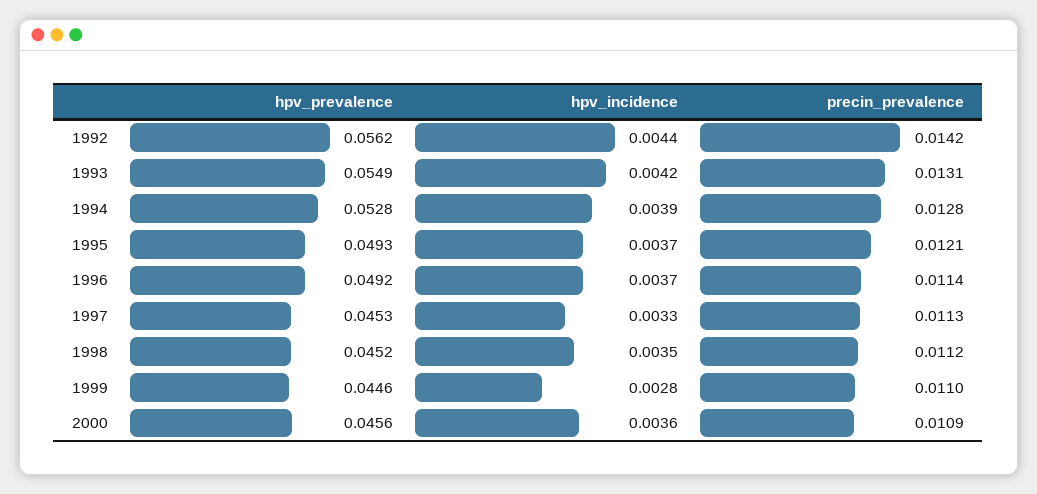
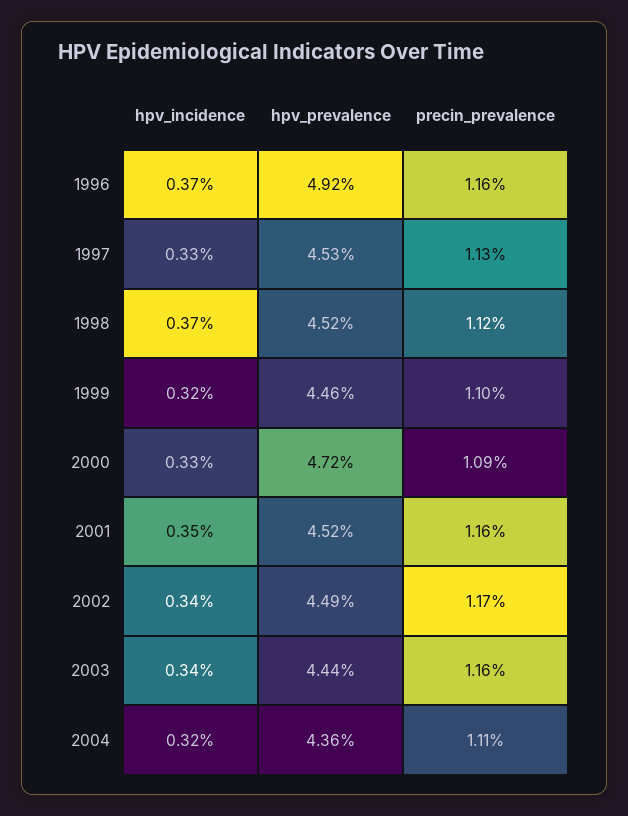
hpv_prevalence, 1992: 0.0562 -> none
hpv_incidence, 1992: 0.0044 -> none
precin_prevalence, 1992: 0.0142 -> none
hpv_prevalence, 1993: 0.0549 -> none
hpv_incidence, 1993: 0.0042 -> none
precin_prevalence, 1993: 0.0131 -> none
hpv_prevalence, 1994: 0.0528 -> none
hpv_incidence, 1994: 0.0039 -> none
precin_prevalence, 1994: 0.0128 -> none
hpv_prevalence, 1995: 0.0493 -> none
hpv_incidence, 1995: 0.0037 -> none
precin_prevalence, 1995: 0.0121 -> none
precin_prevalence, 1996: 0.0114 -> 0.0116
hpv_incidence, 1998: 0.0035 -> 0.0037
hpv_incidence, 1999: 0.0028 -> 0.0032
hpv_prevalence, 2000: 0.0456 -> 0.0472
hpv_incidence, 2000: 0.0036 -> 0.0033
hpv_incidence, 2001: none -> 0.0035
hpv_prevalence, 2001: none -> 0.0452
precin_prevalence, 2001: none -> 0.0116
hpv_incidence, 2002: none -> 0.0034
hpv_prevalence, 2002: none -> 0.0449
precin_prevalence, 2002: none -> 0.0117
hpv_incidence, 2003: none -> 0.0034
hpv_prevalence, 2003: none -> 0.0444
precin_prevalence, 2003: none -> 0.0116
hpv_incidence, 2004: none -> 0.0032
hpv_prevalence, 2004: none -> 0.0436
precin_prevalence, 2004: none -> 0.0111

